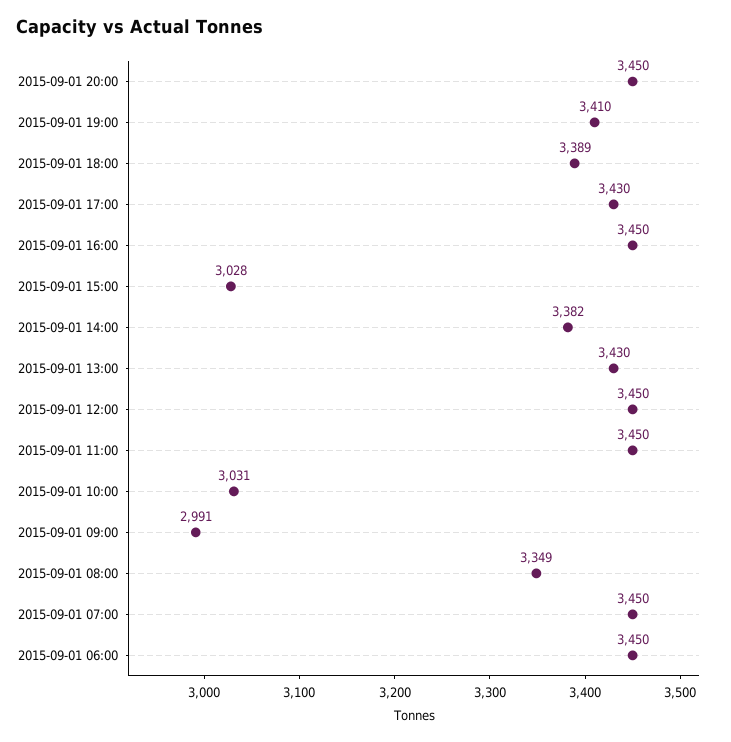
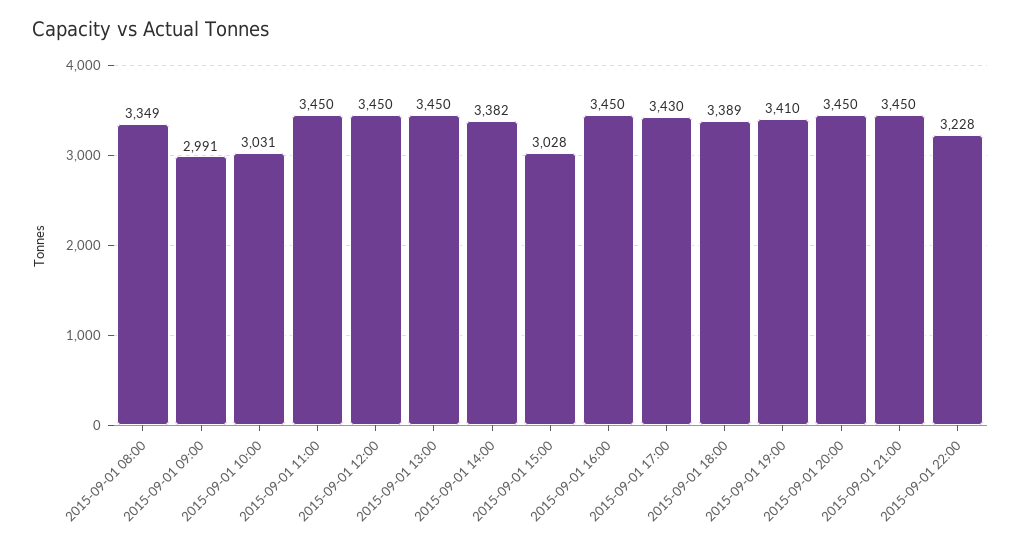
2015-09-01 13:00: 3430 -> 3450
2015-09-01 07:00: 3450 -> none
2015-09-01 06:00: 3450 -> none
2015-09-01 21:00: none -> 3450
2015-09-01 22:00: none -> 3228

